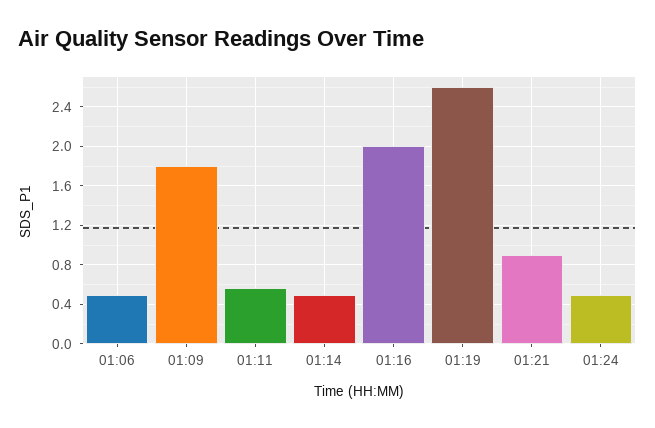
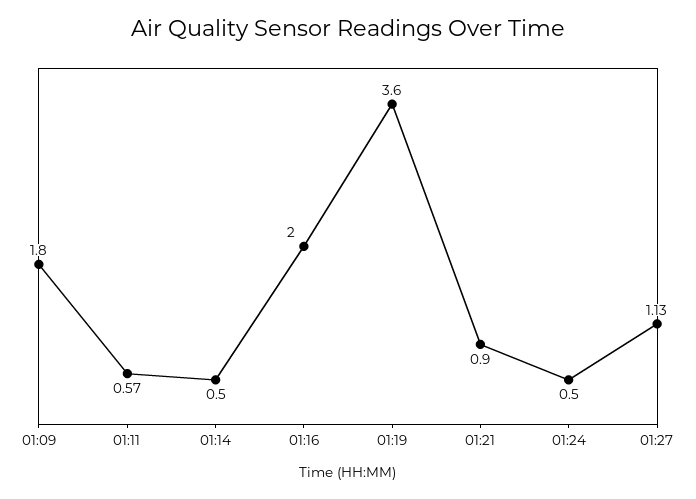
01:06: 0.5 -> none
01:19: 2.6 -> 3.6
01:27: none -> 1.13

